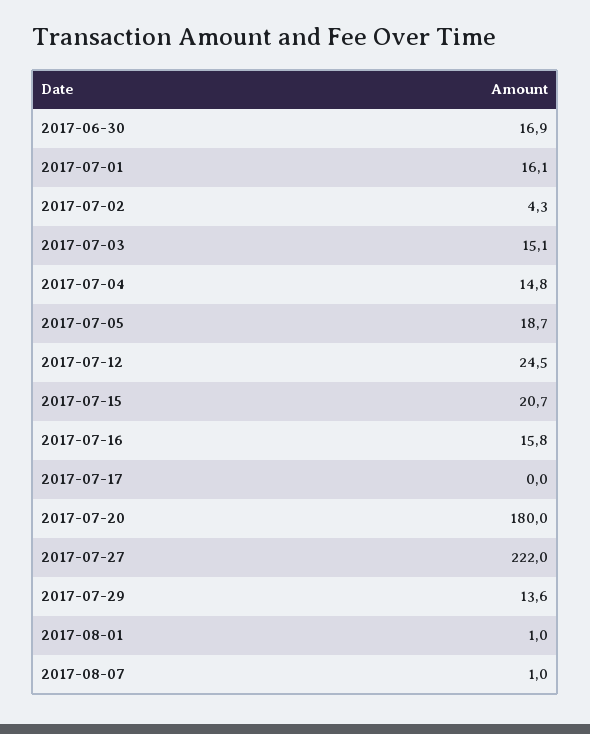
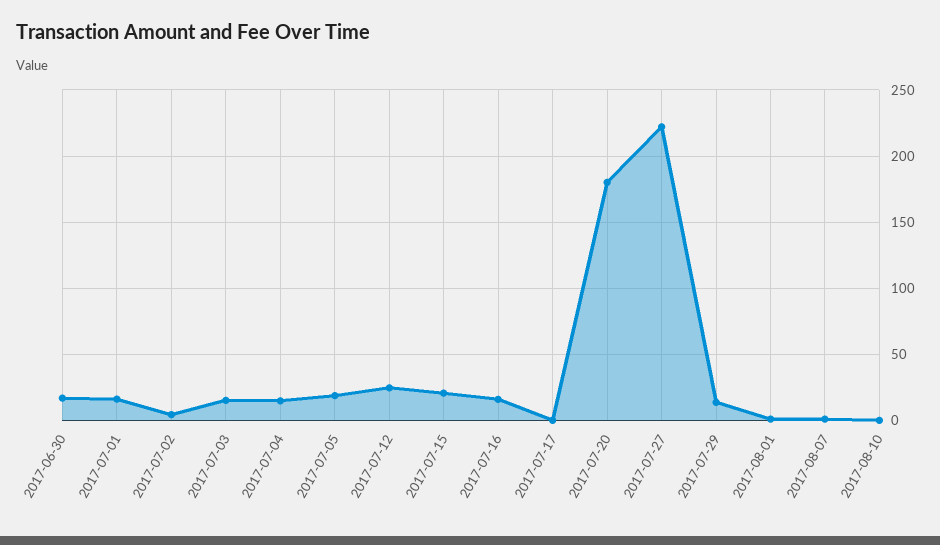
2017-08-10: none -> 0

